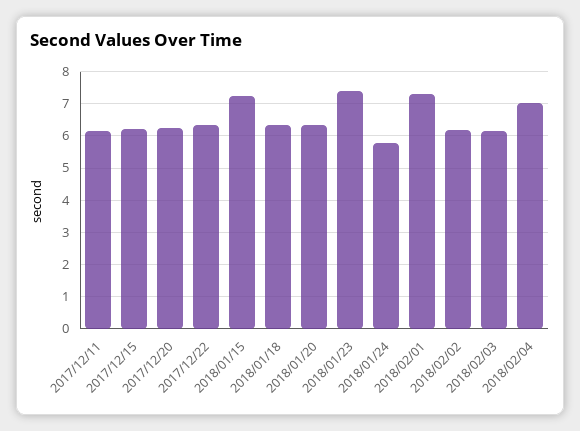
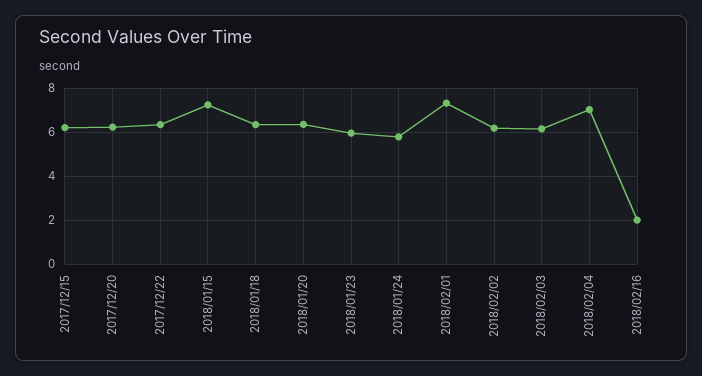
2017/12/11: 6.2 -> none
2018/01/23: 7.4 -> 6
2018/02/16: none -> 2

